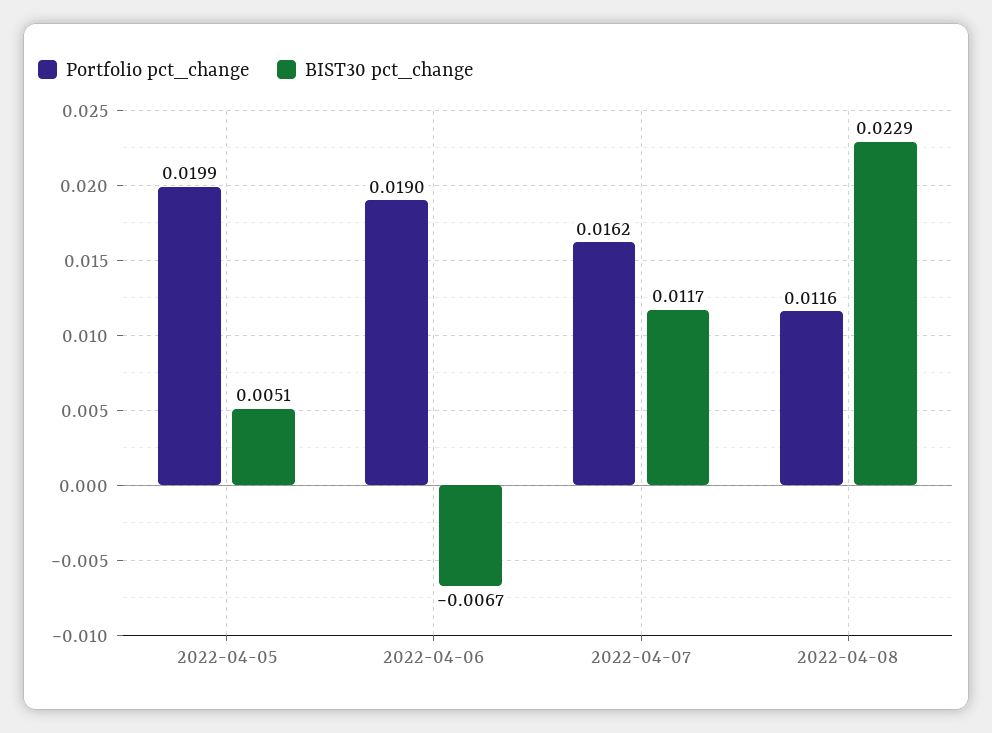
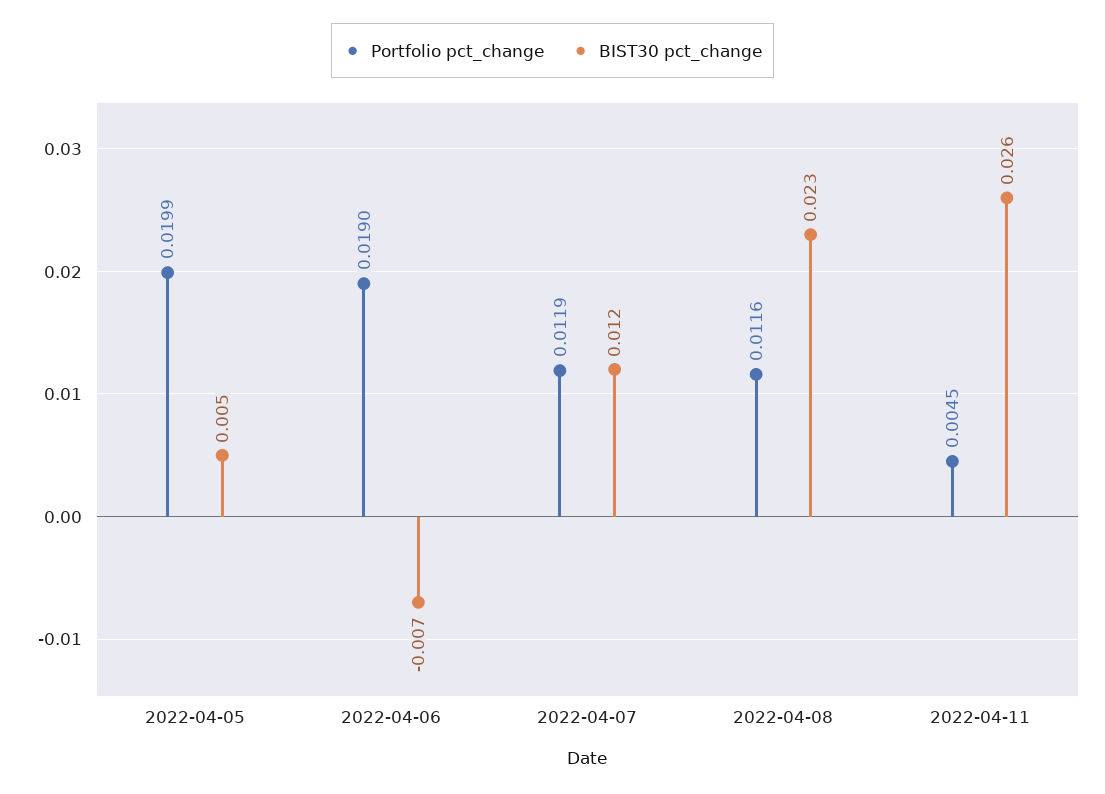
Portfolio pct_change, 2022-04-07: 0.0162 -> 0.0119
Portfolio pct_change, 2022-04-11: none -> 0.0045
BIST30 pct_change, 2022-04-11: none -> 0.026

